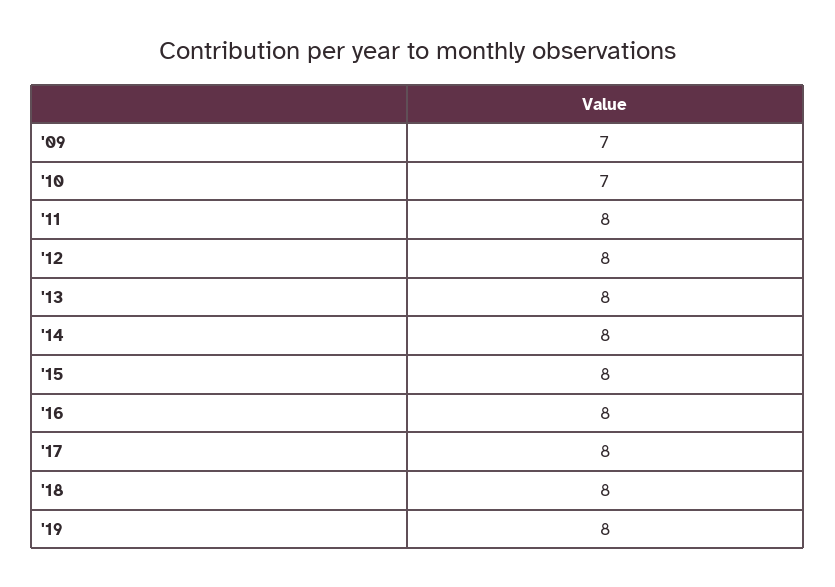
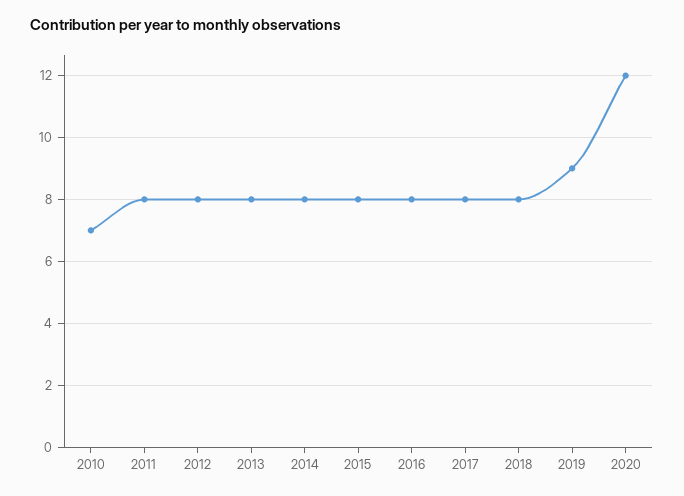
'09: 7 -> none
'19: 8 -> 9
2020: none -> 12

